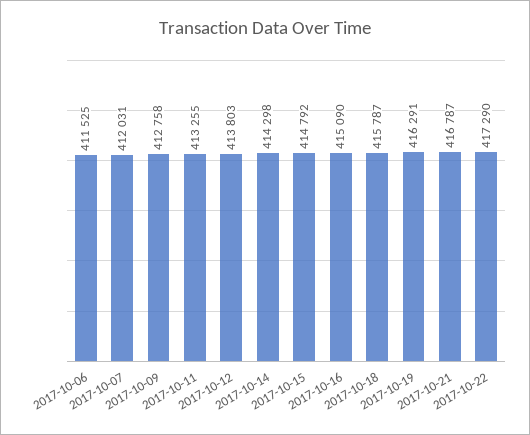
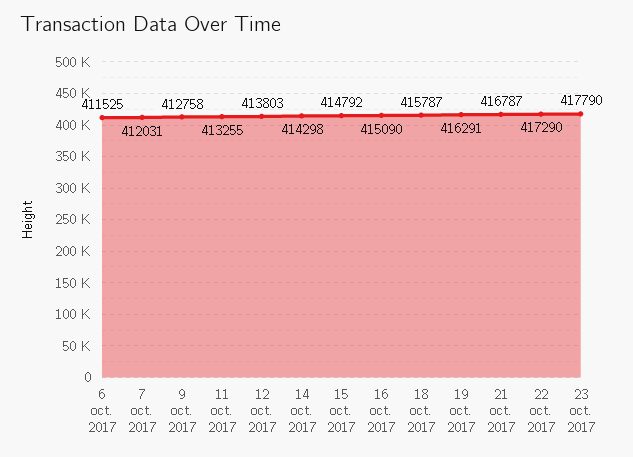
23 oct. 2017: none -> 417790

